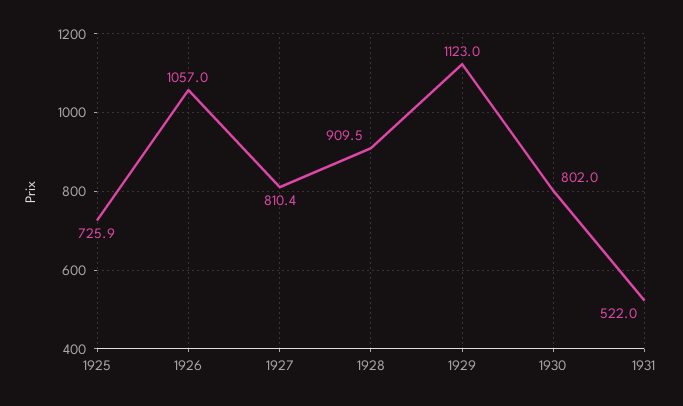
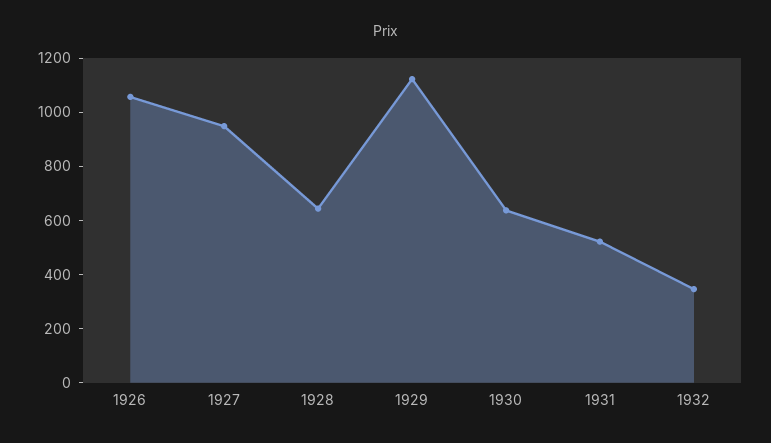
1925: 725.9 -> none
1927: 810.4 -> 950
1928: 909.5 -> 650
1930: 802 -> 650
1932: none -> 350

